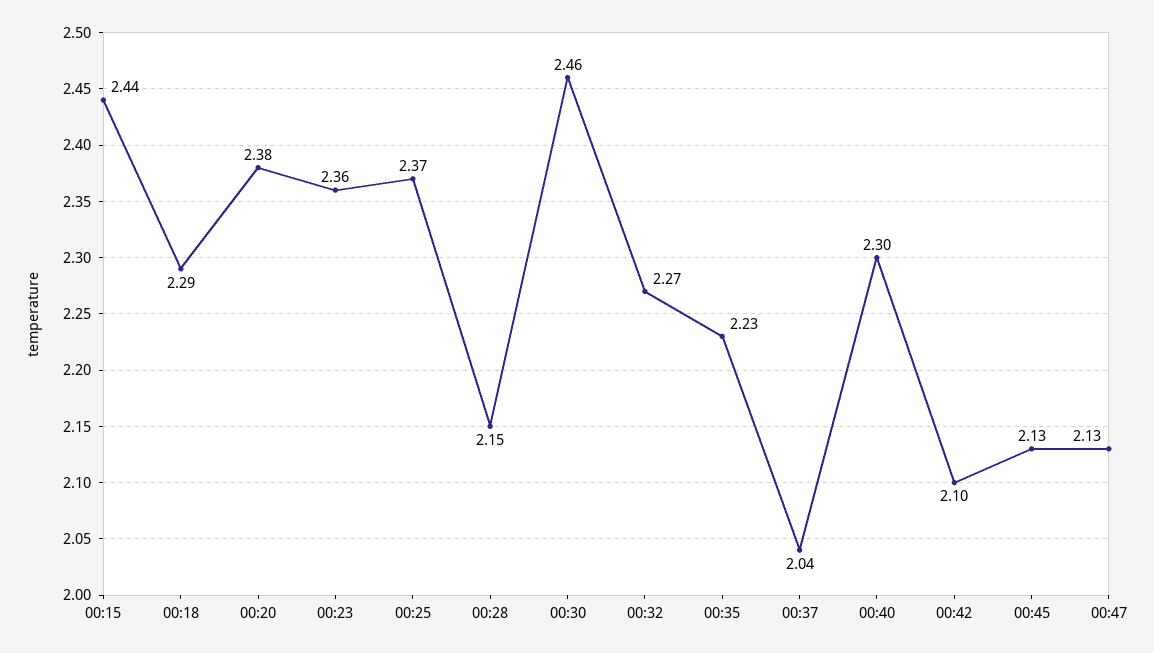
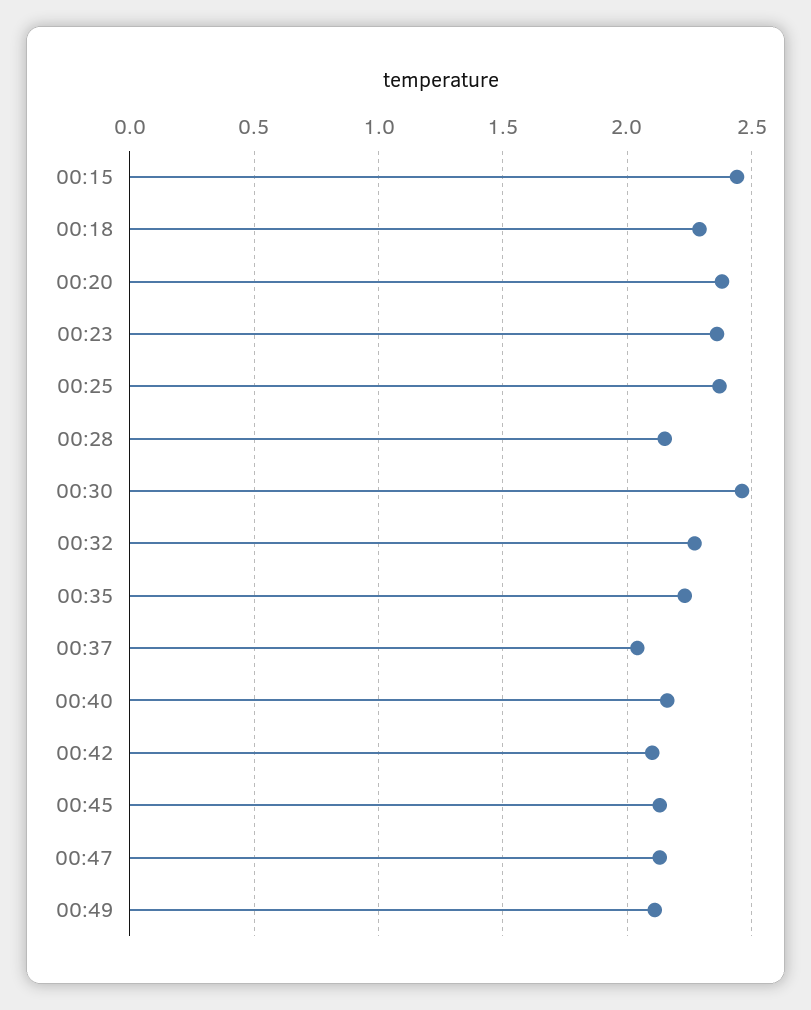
00:40: 2.3 -> 2.15
00:49: none -> 2.1

